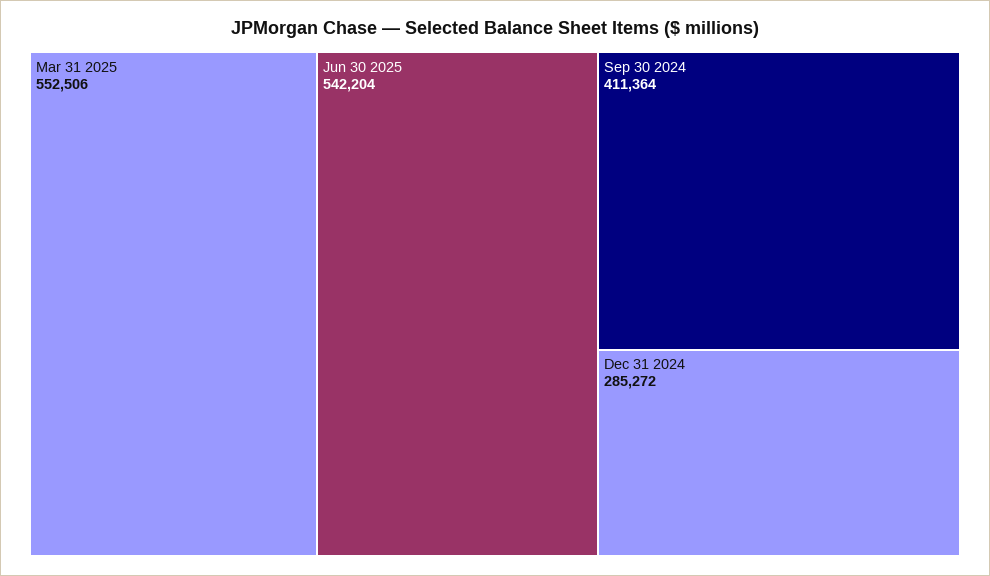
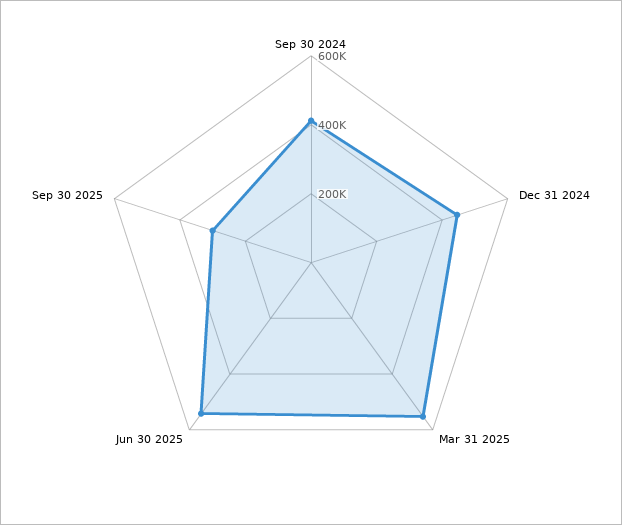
Dec 31 2024: 285272 -> 450000
Sep 30 2025: none -> 300000

